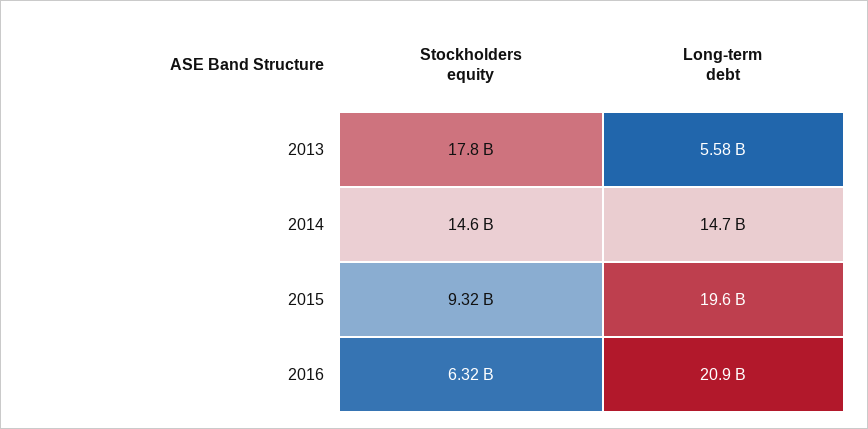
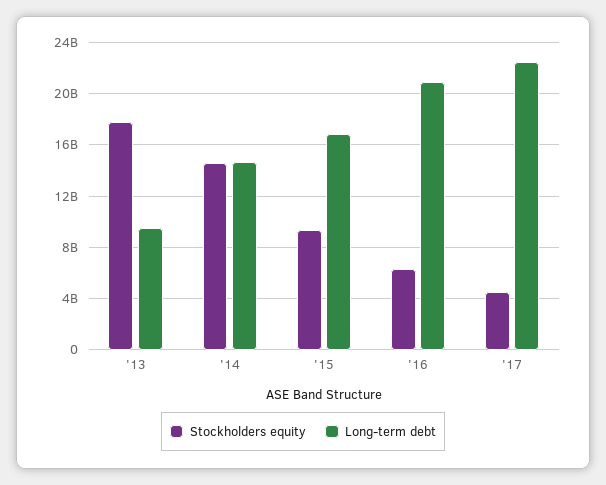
Long-term debt, 2013: 5580000000 -> 9500000000
Long-term debt, 2015: 19600000000 -> 17000000000
Stockholders equity, '17: none -> 4500000000
Long-term debt, '17: none -> 22500000000

